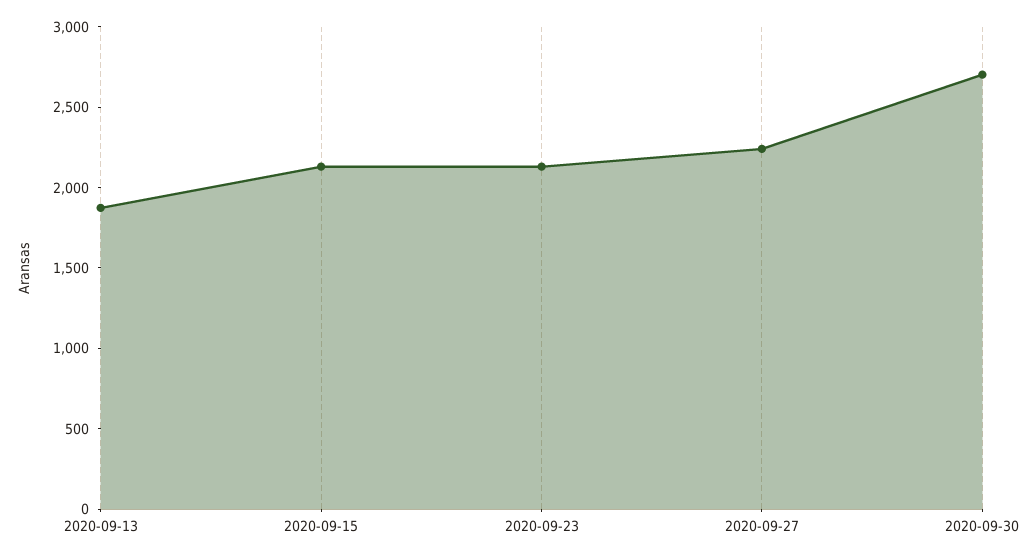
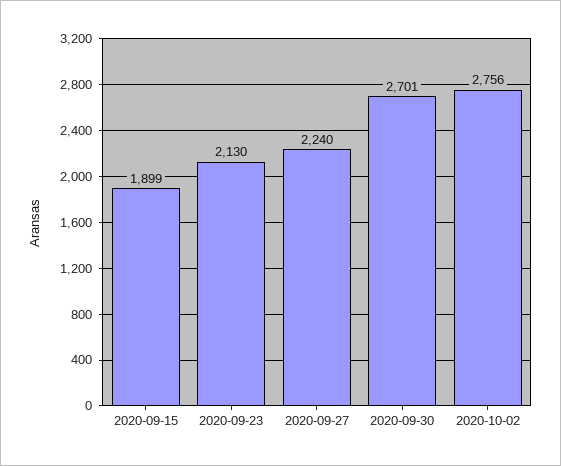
2020-09-13: 1900 -> none
2020-09-15: 2100 -> 1899
2020-10-02: none -> 2756

